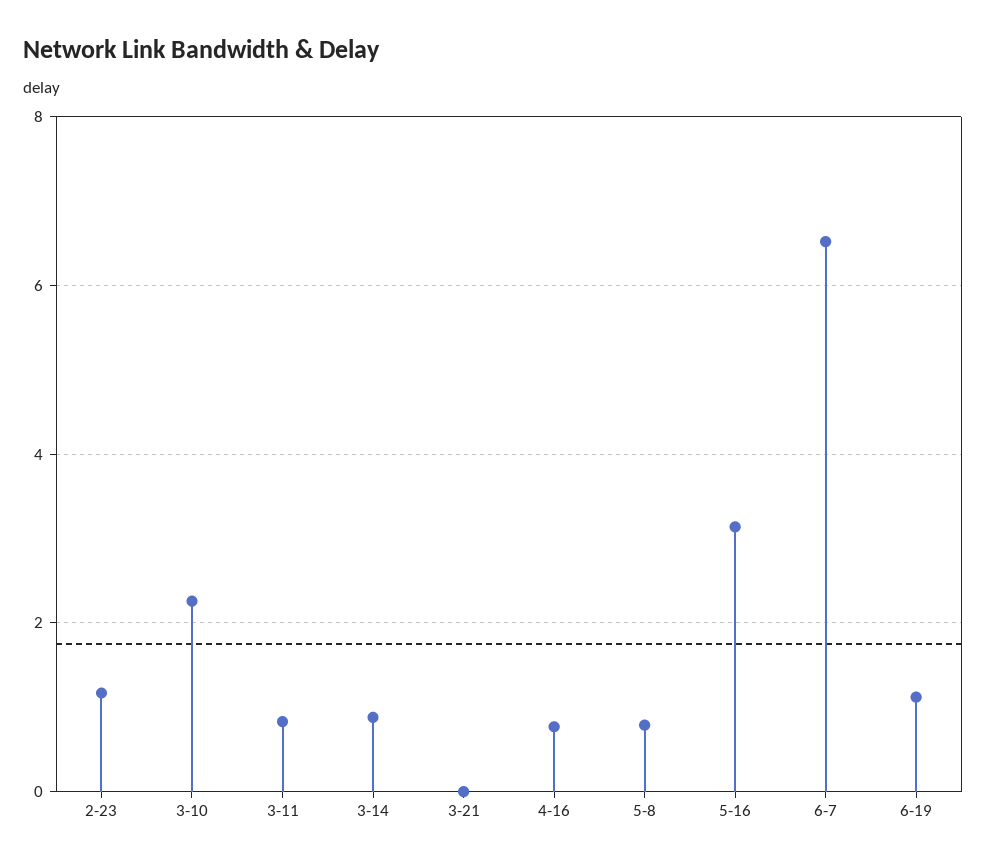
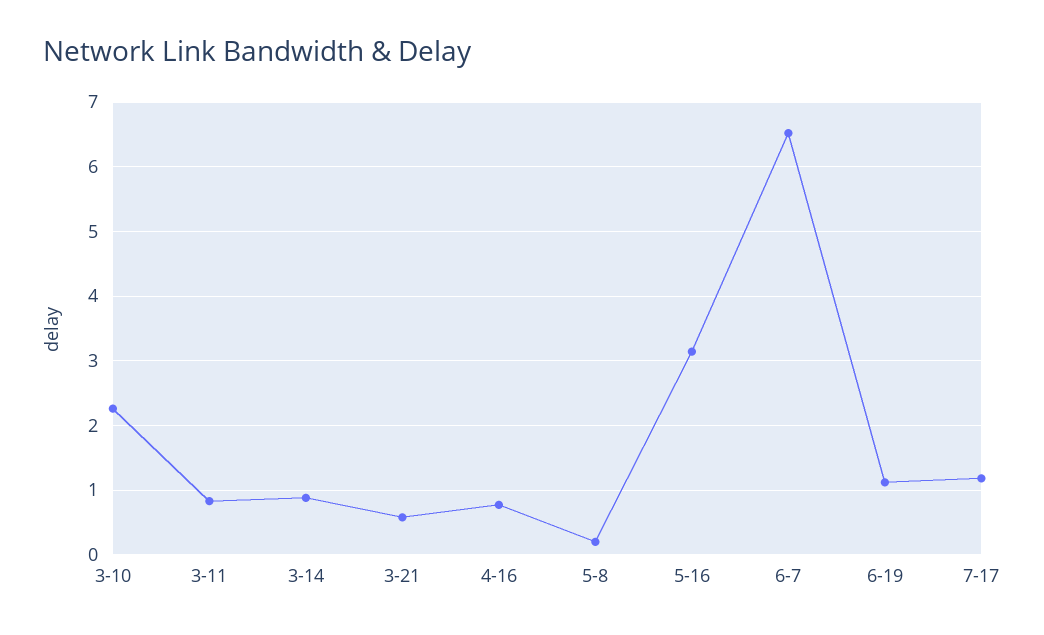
2-23: 1.2 -> none
3-21: 0 -> 0.6
5-8: 0.8 -> 0.2
7-17: none -> 1.2

